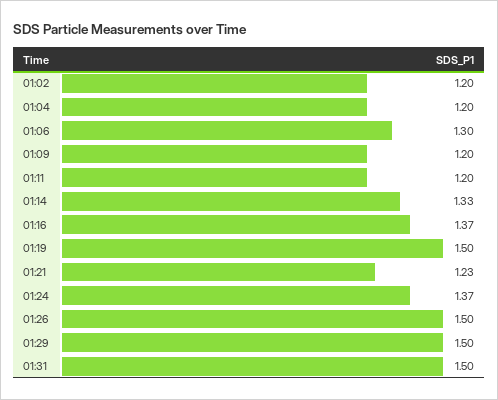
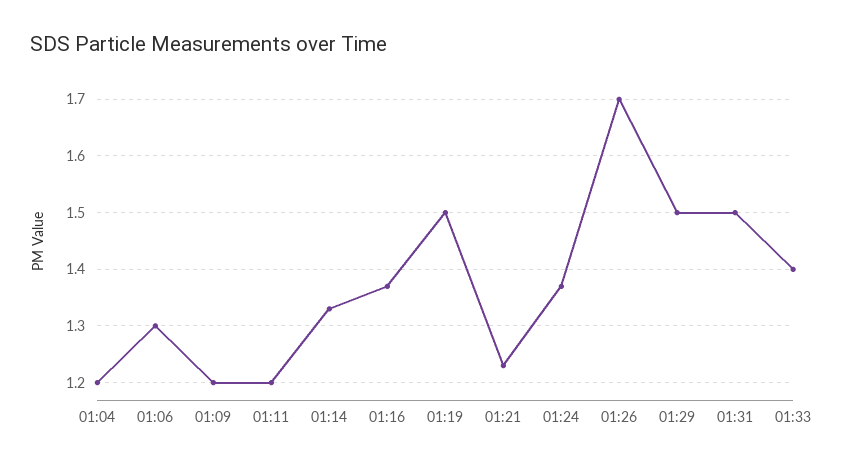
01:02: 1.2 -> none
01:26: 1.5 -> 1.7
01:33: none -> 1.4

